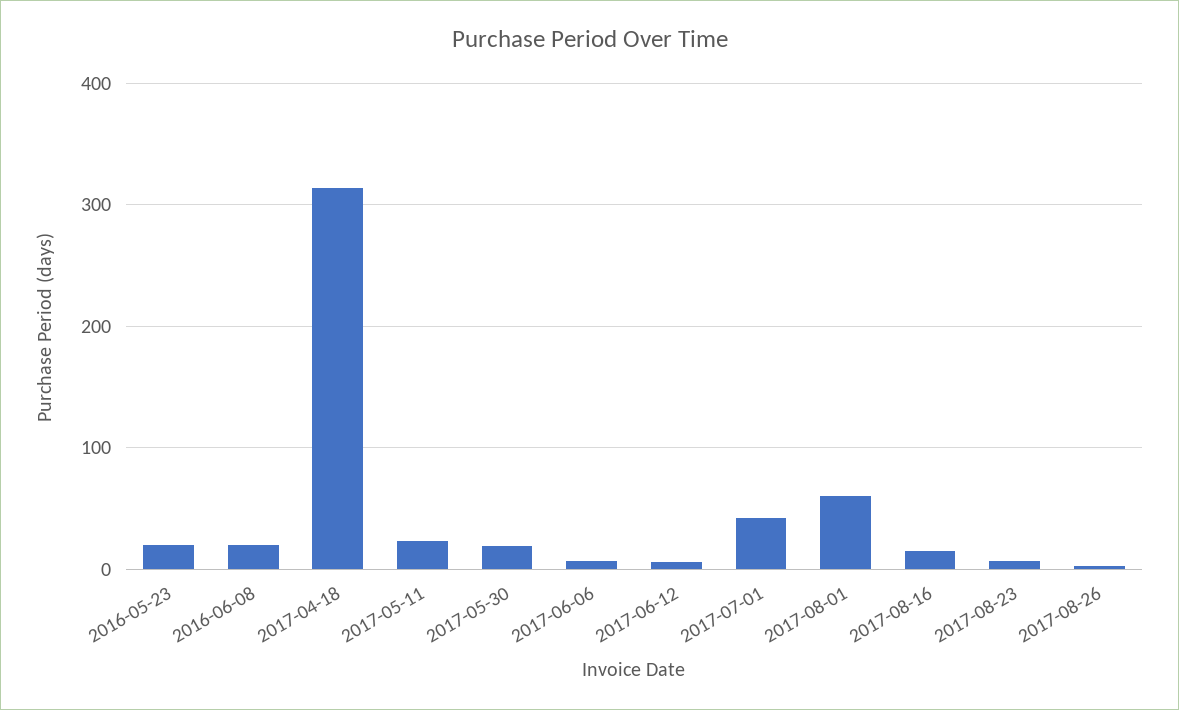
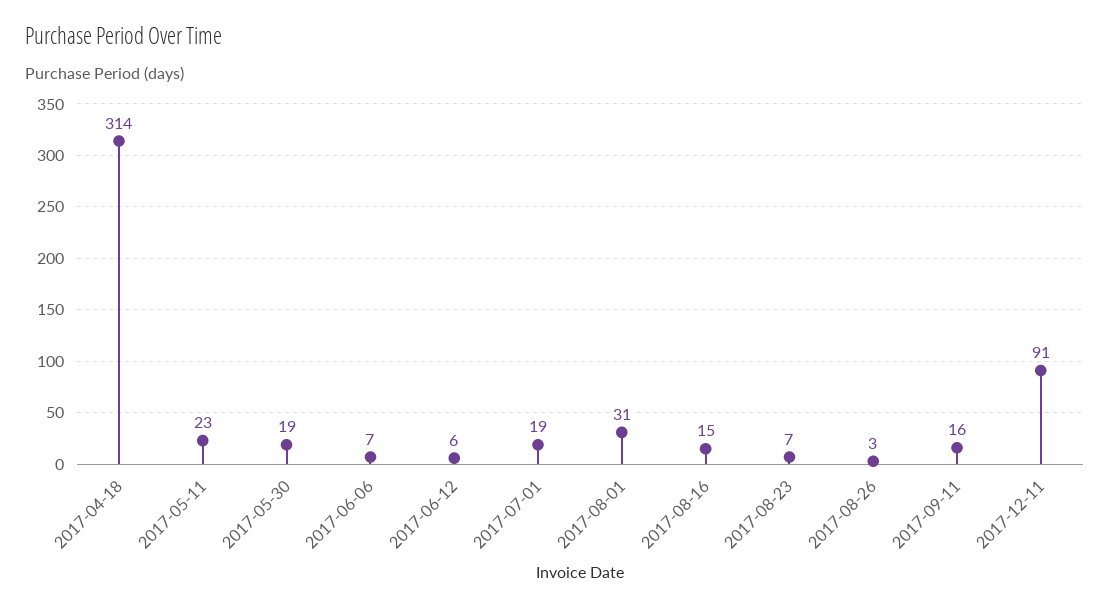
2016-05-23: 20 -> none
2016-06-08: 20 -> none
2017-07-01: 40 -> 19
2017-08-01: 60 -> 31
2017-09-11: none -> 16
2017-12-11: none -> 91

